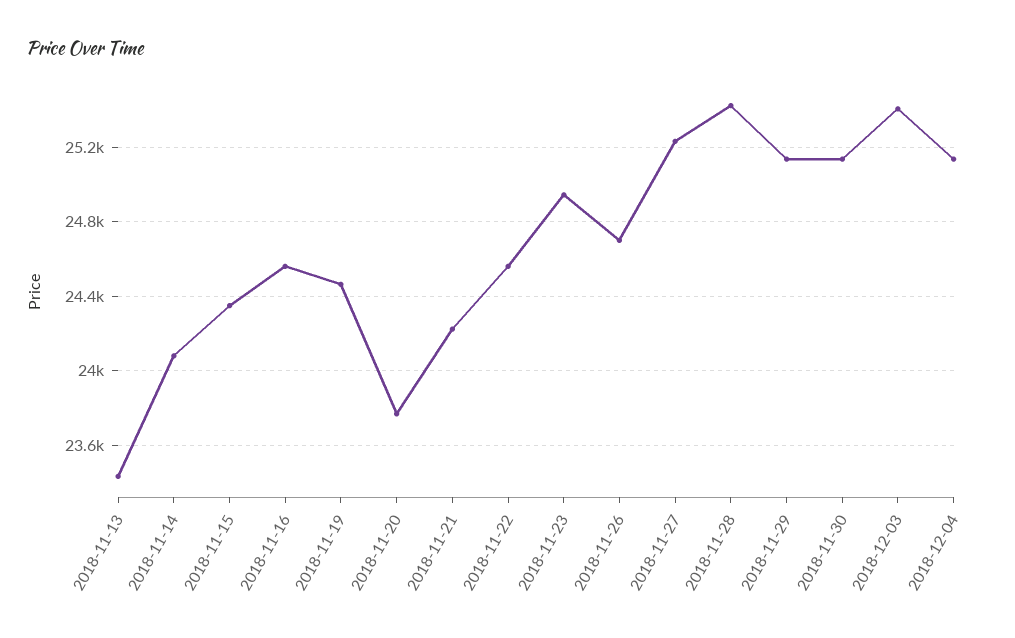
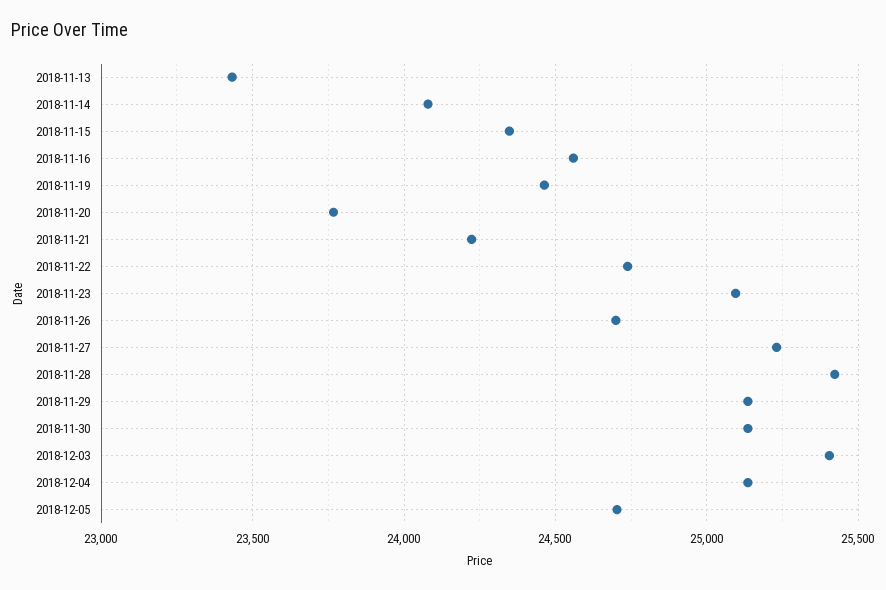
2018-11-22: 24550 -> 24750
2018-11-23: 24950 -> 25100
2018-12-05: none -> 24700

